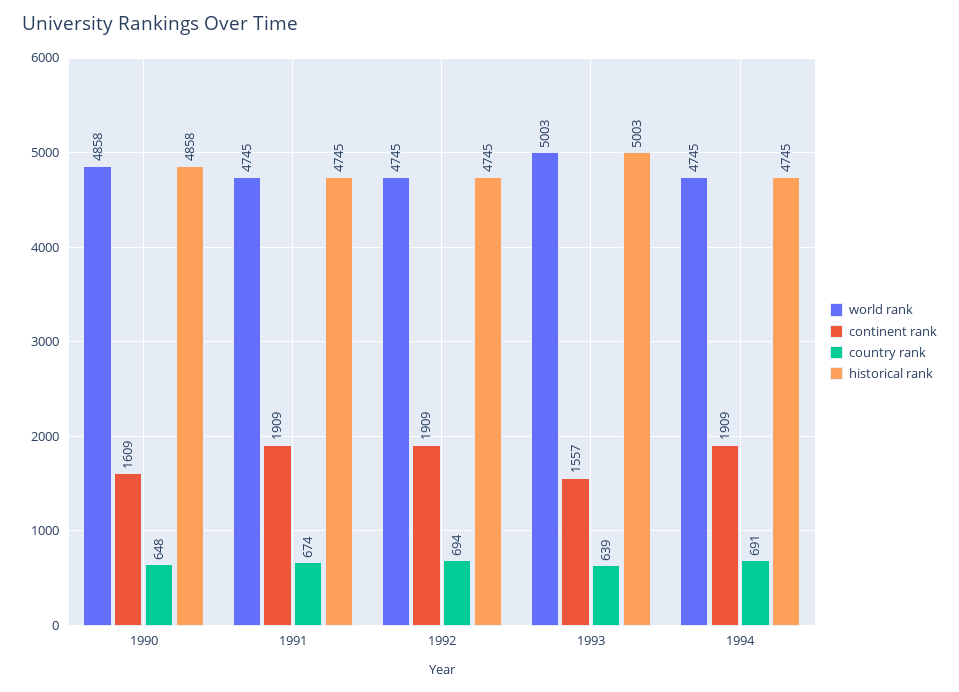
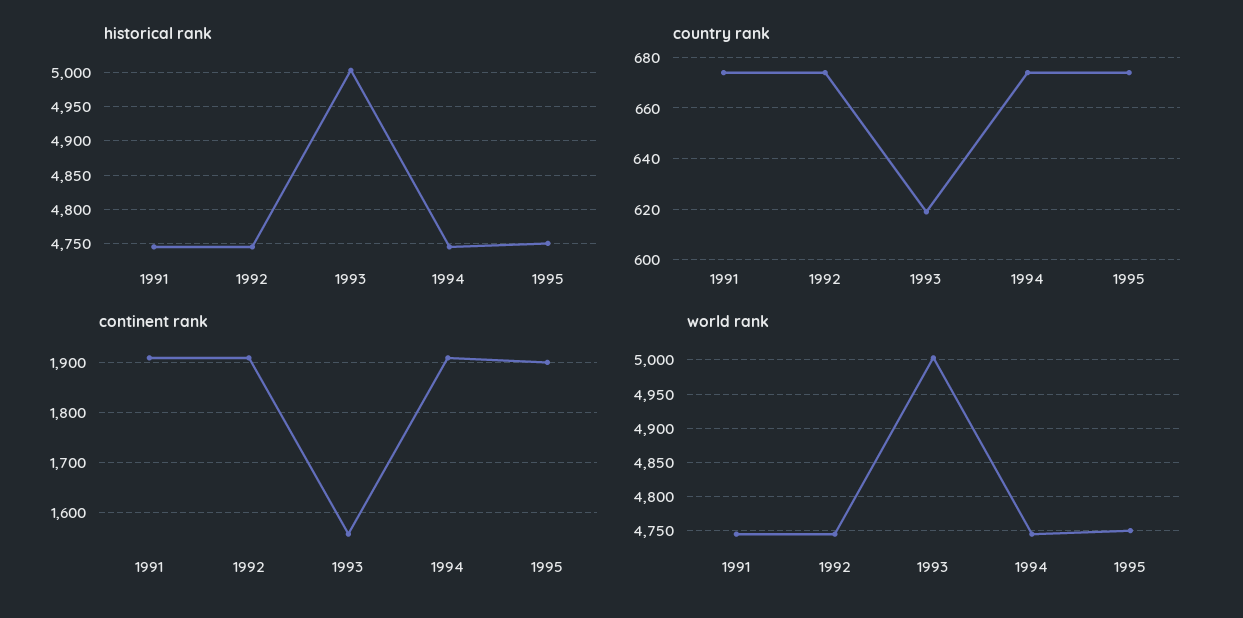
world rank, 1990: 4858 -> none
continent rank, 1990: 1609 -> none
country rank, 1990: 648 -> none
historical rank, 1990: 4858 -> none
country rank, 1992: 694 -> 675
country rank, 1993: 639 -> 620
country rank, 1994: 691 -> 675
historical rank, 1995: none -> 4750
country rank, 1995: none -> 675
continent rank, 1995: none -> 1900
world rank, 1995: none -> 4750

